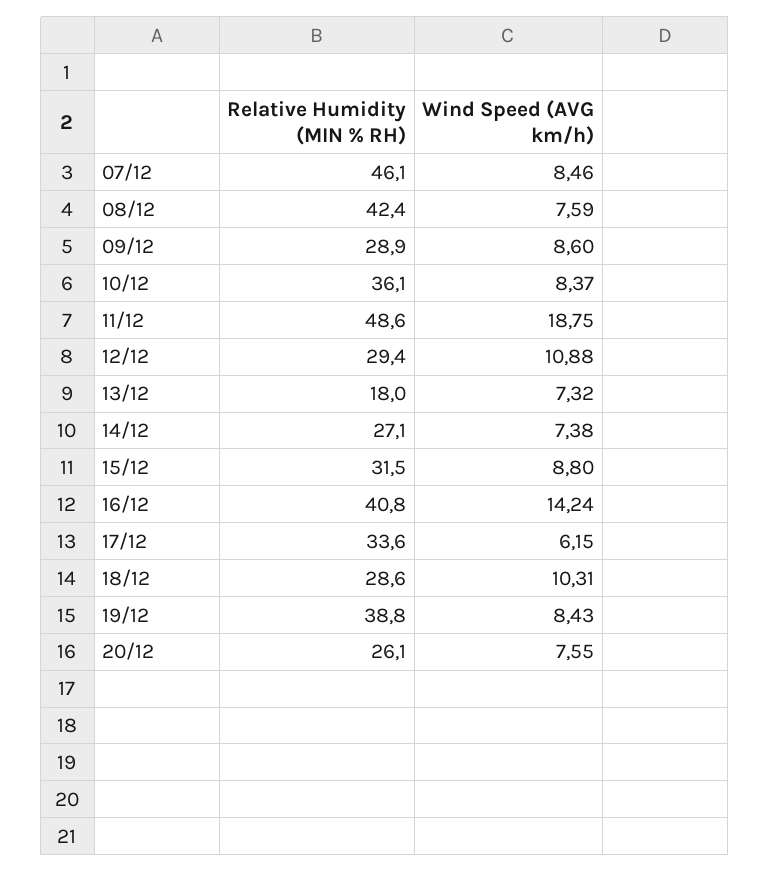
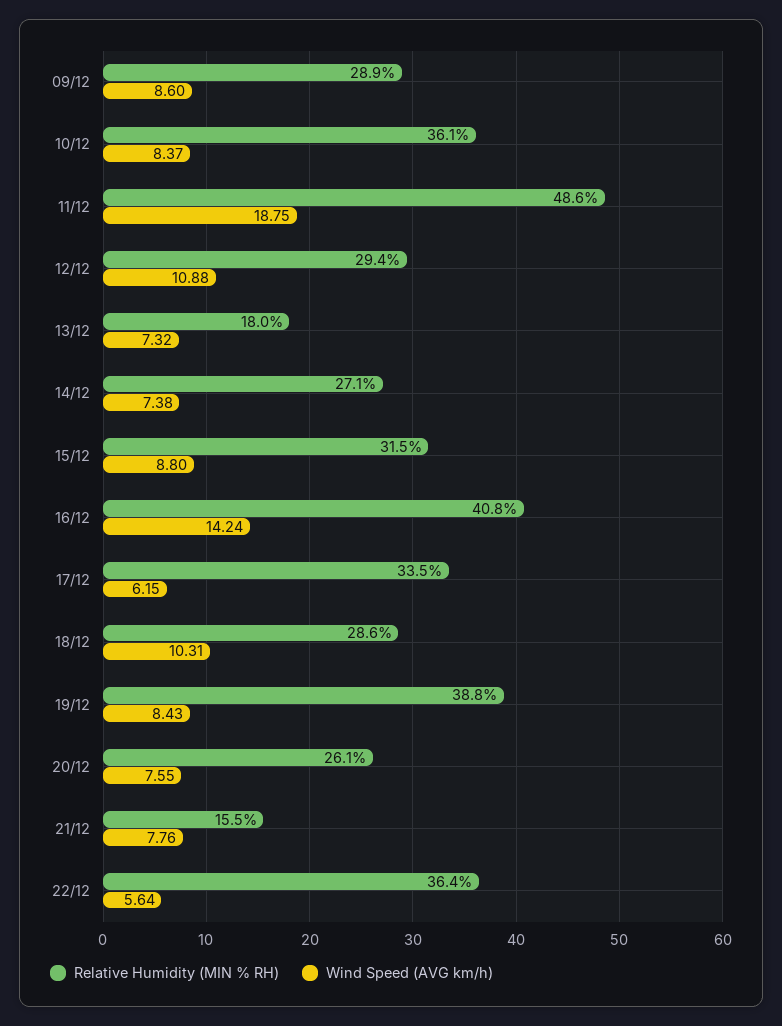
Relative Humidity (MIN % RH), 07/12: 46.1 -> none
Wind Speed (AVG km/h), 07/12: 8.46 -> none
Relative Humidity (MIN % RH), 08/12: 42.4 -> none
Wind Speed (AVG km/h), 08/12: 7.59 -> none
Relative Humidity (MIN % RH), 17/12: 33.6 -> 33.5
Relative Humidity (MIN % RH), 21/12: none -> 15.5
Wind Speed (AVG km/h), 21/12: none -> 7.76
Relative Humidity (MIN % RH), 22/12: none -> 36.4
Wind Speed (AVG km/h), 22/12: none -> 5.64

